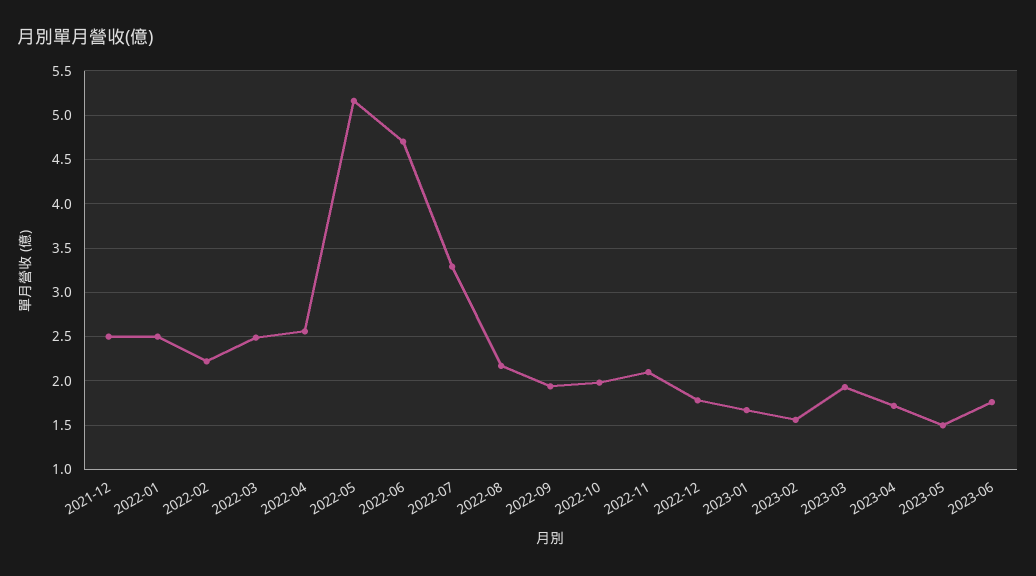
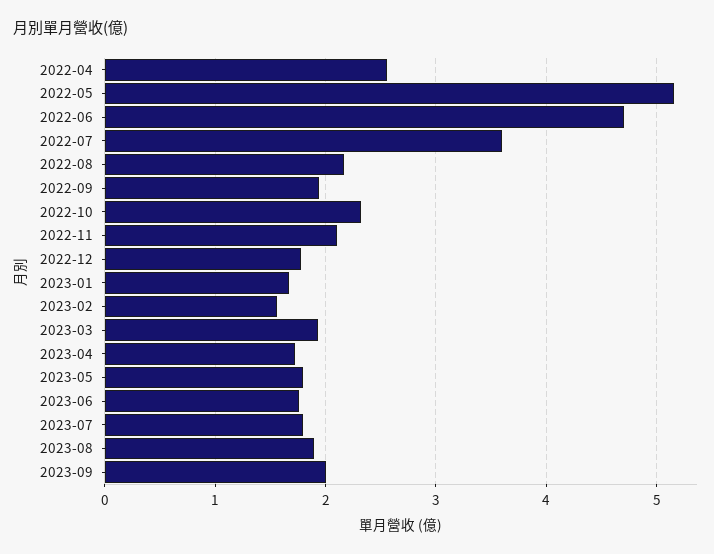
2021-12: 2.5 -> none
2022-01: 2.5 -> none
2022-02: 2.2 -> none
2022-03: 2.5 -> none
2022-07: 3.3 -> 3.6
2022-10: 2 -> 2.3
2023-05: 1.5 -> 1.8
2023-07: none -> 1.8
2023-08: none -> 1.9
2023-09: none -> 2

